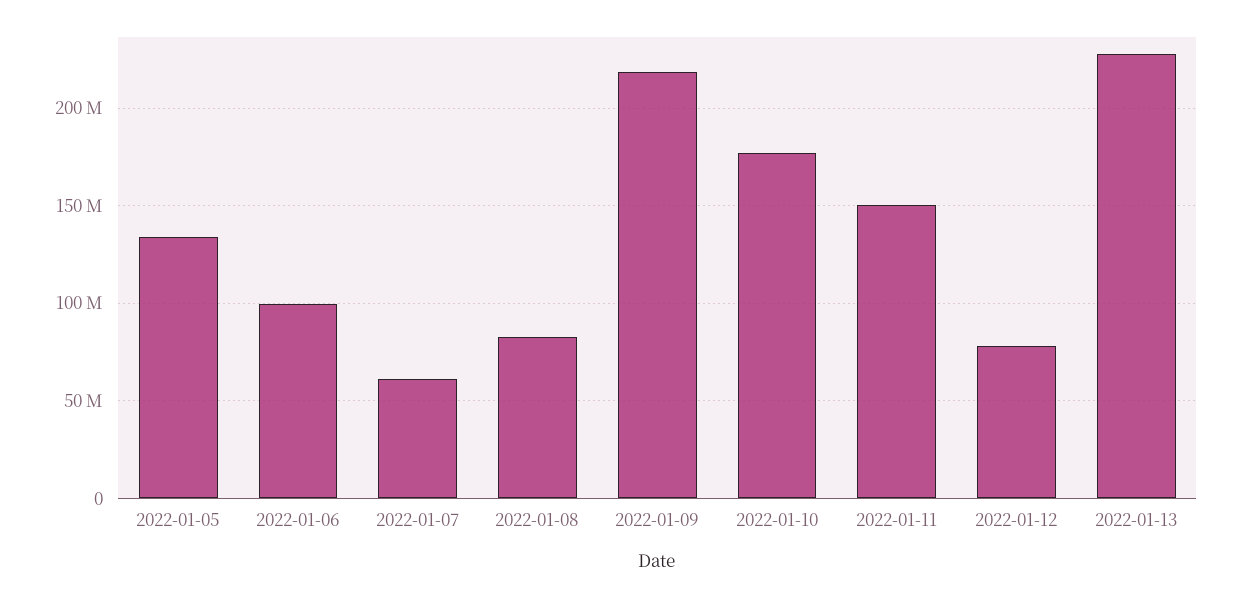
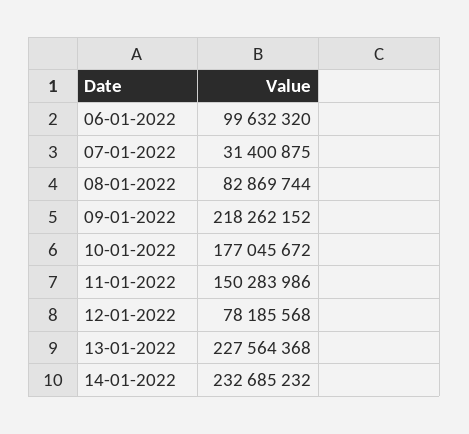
2022-01-05: 135000000 -> none
2022-01-07: 60000000 -> 31400875
14-01-2022: none -> 232685232

